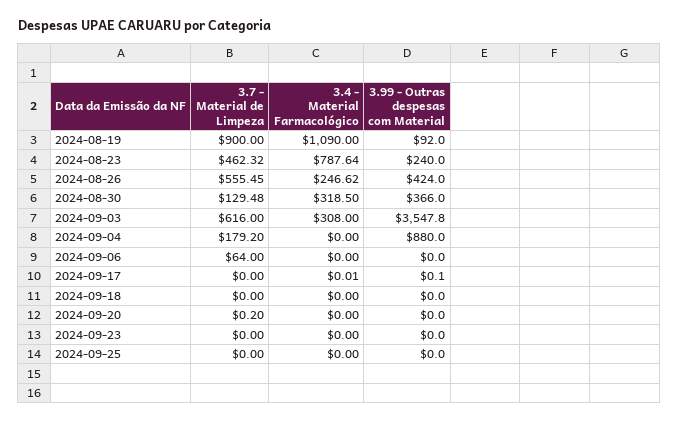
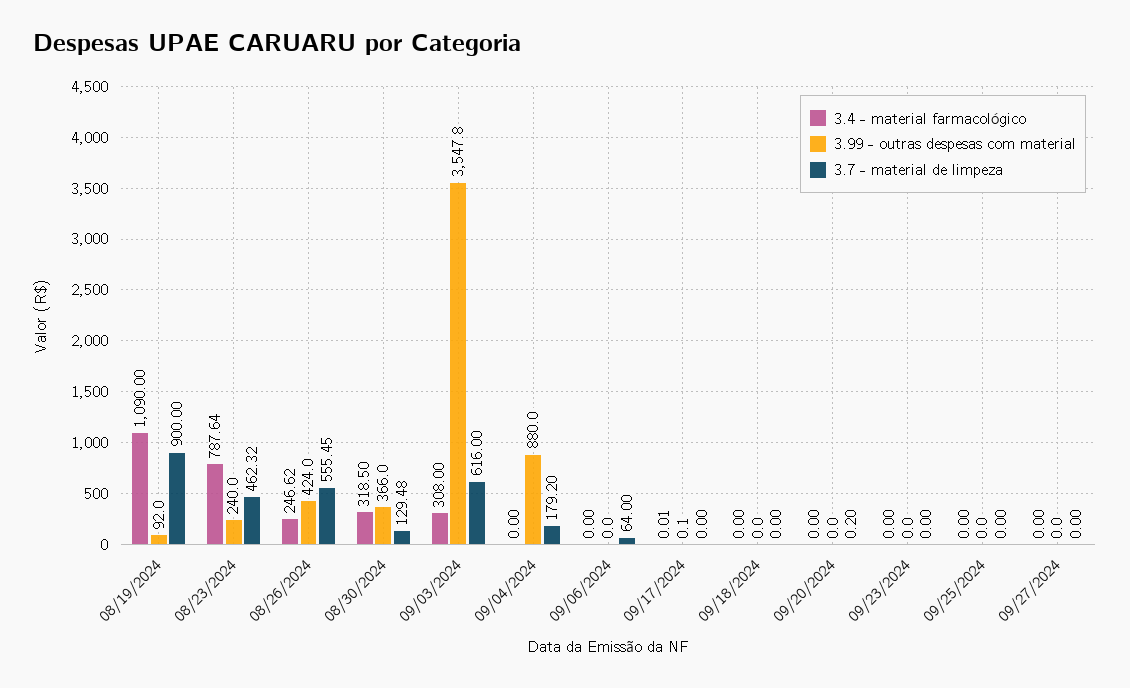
3.4 - Material Farmacológico, 09/27/2024: none -> 0
3.99 - Outras despesas com Material, 09/27/2024: none -> 0
3.7 - Material de Limpeza, 09/27/2024: none -> 0

